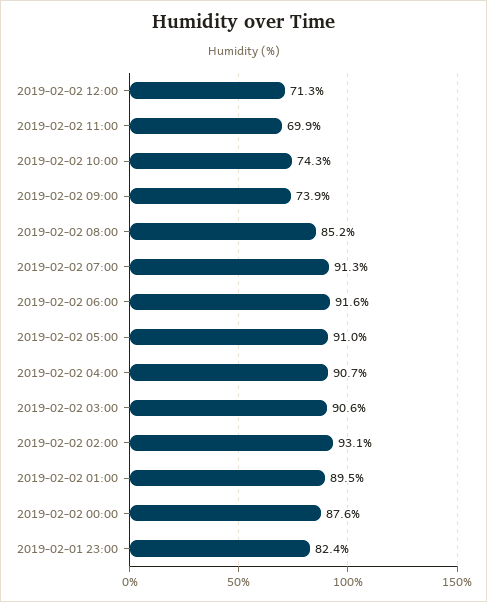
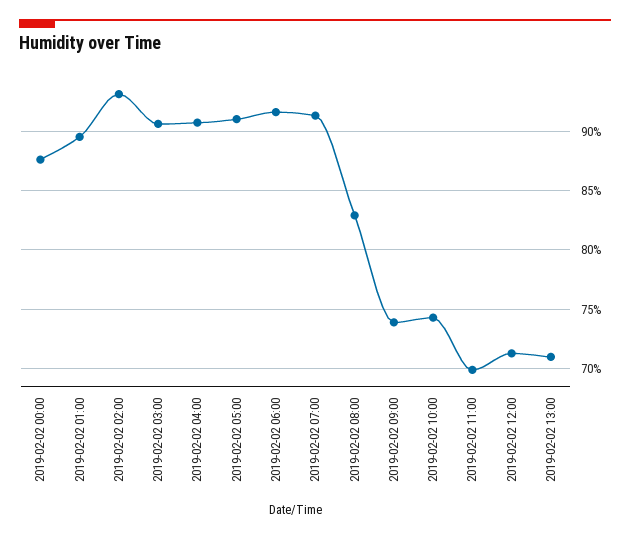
2019-02-02 08:00: 85.2 -> 83
2019-02-01 23:00: 82.4 -> none
2019-02-02 13:00: none -> 71

